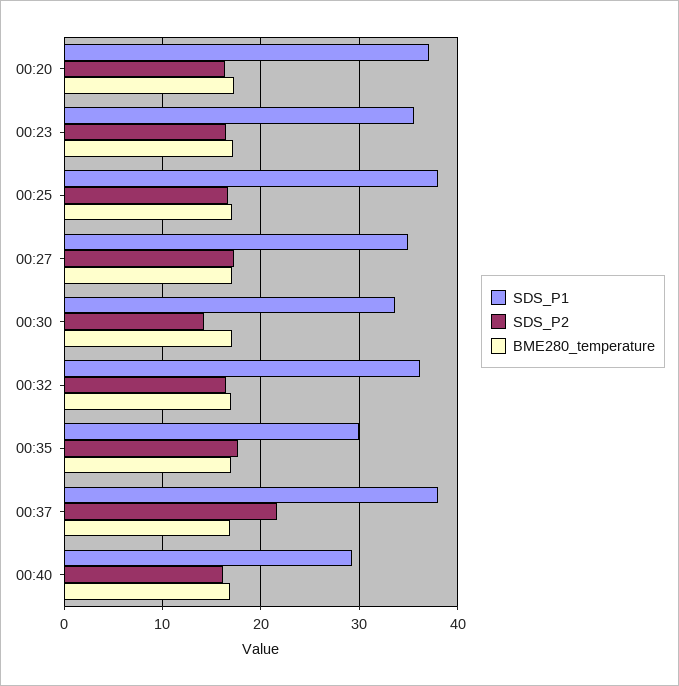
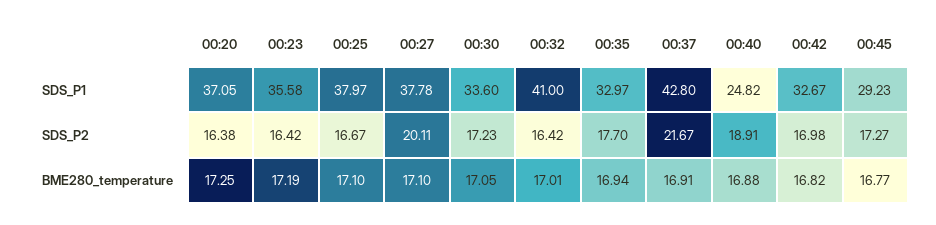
SDS_P1, 00:27: 35 -> 37.78
SDS_P2, 00:27: 17 -> 20.11
SDS_P2, 00:30: 14 -> 17.23
SDS_P1, 00:32: 36 -> 41
SDS_P1, 00:35: 30 -> 32.97
SDS_P1, 00:37: 38 -> 42.8
SDS_P1, 00:40: 29 -> 24.82
SDS_P2, 00:40: 16 -> 18.91
SDS_P1, 00:42: none -> 32.67
SDS_P1, 00:45: none -> 29.23
SDS_P2, 00:42: none -> 16.98
SDS_P2, 00:45: none -> 17.27
BME280_temperature, 00:42: none -> 16.82
BME280_temperature, 00:45: none -> 16.77

